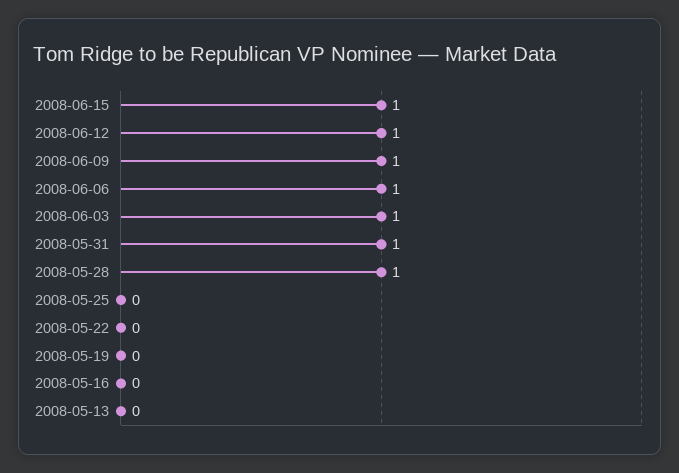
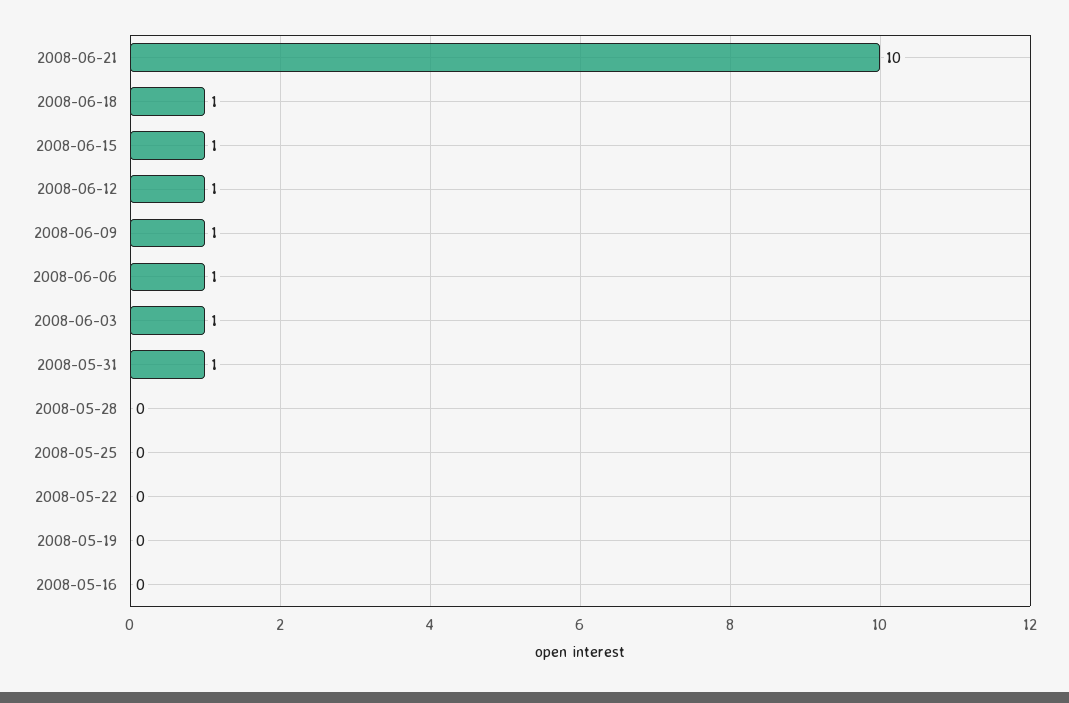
2008-05-28: 1 -> 0
2008-05-13: 0 -> none
2008-06-21: none -> 10
2008-06-18: none -> 1

